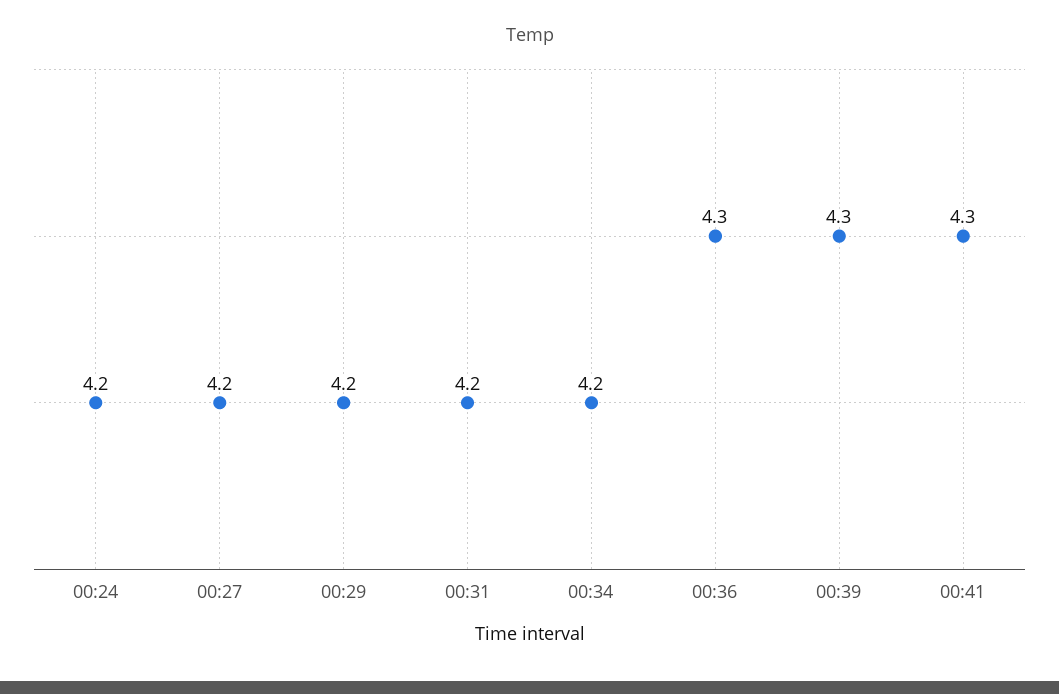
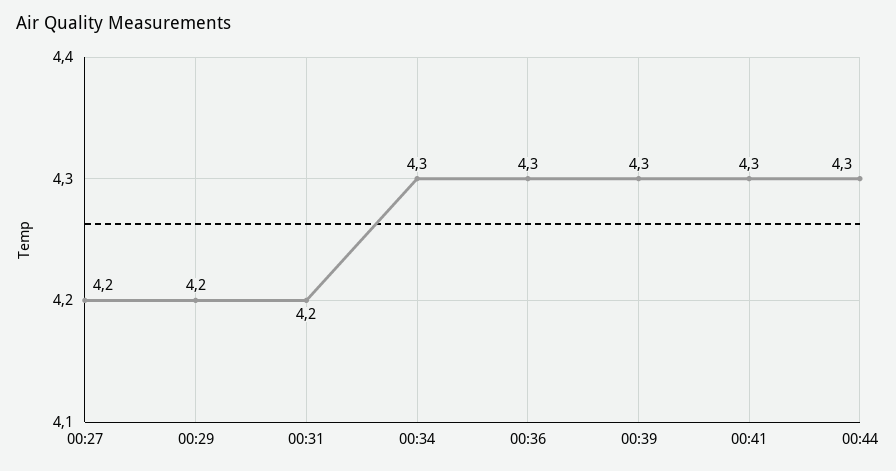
00:24: 4.2 -> none
00:34: 4.2 -> 4.3
00:44: none -> 4.3

